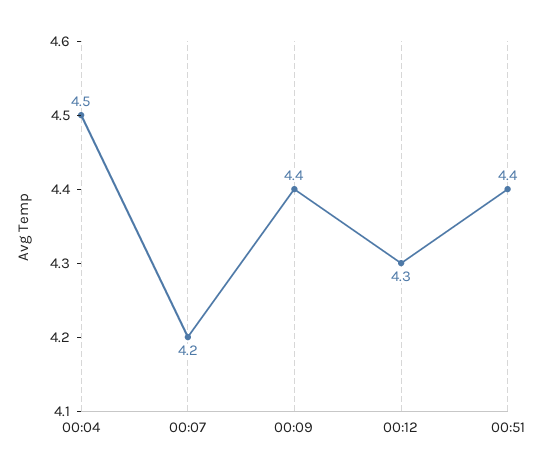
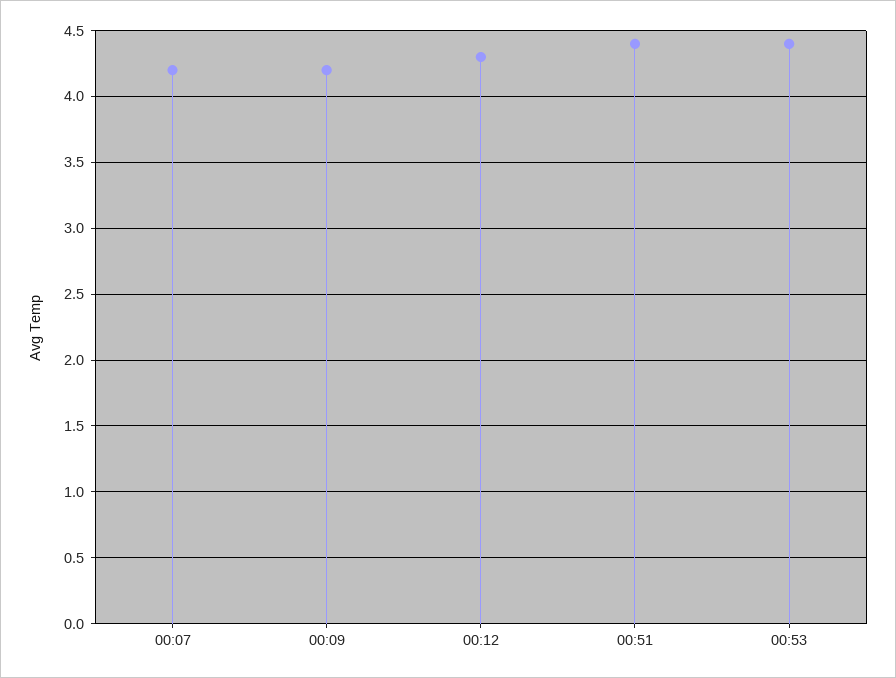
00:04: 4.5 -> none
00:09: 4.4 -> 4.2
00:53: none -> 4.4

